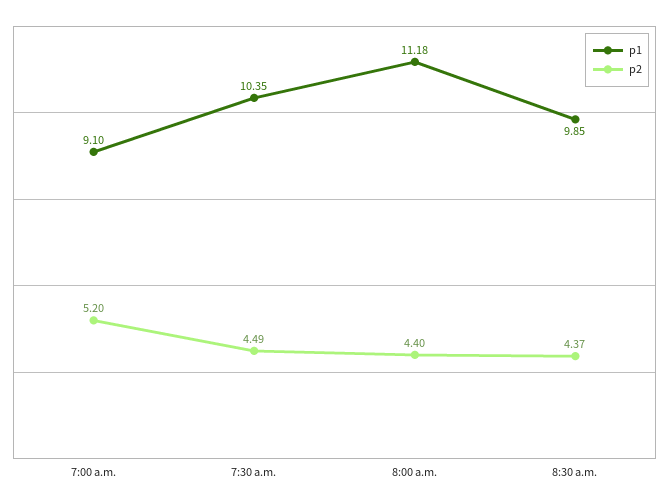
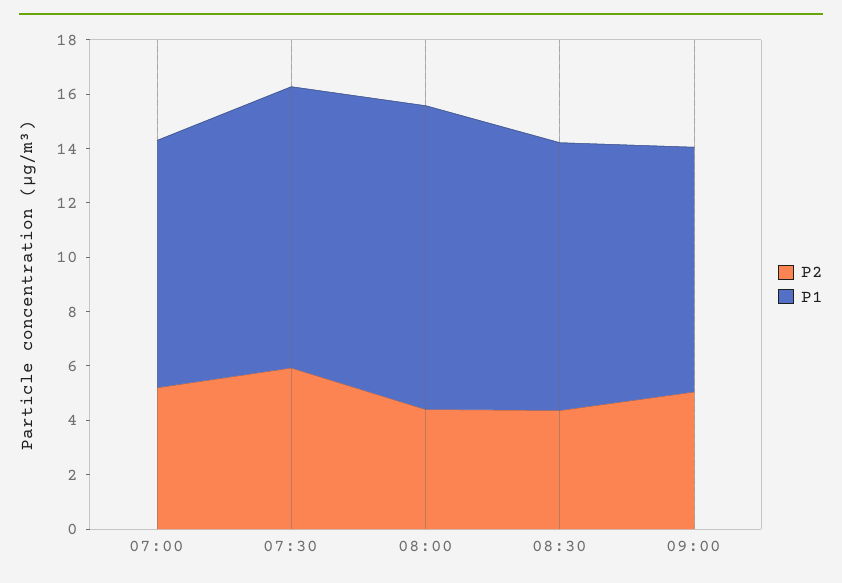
p2, 7:30 a.m.: 4.49 -> 6
p2, 09:00: none -> 5
p1, 09:00: none -> 9

